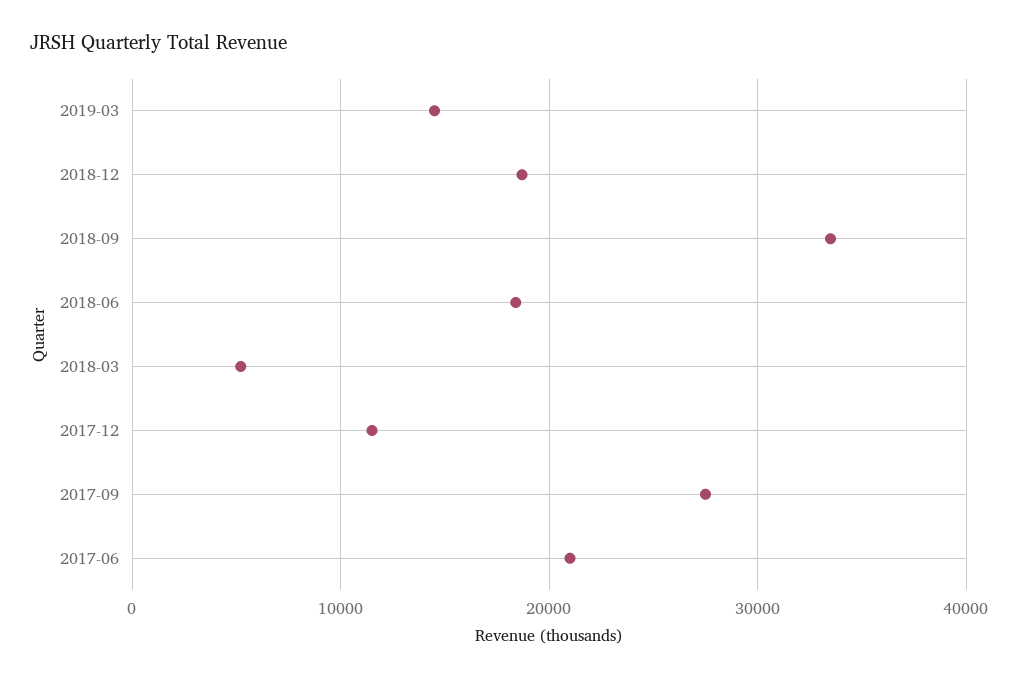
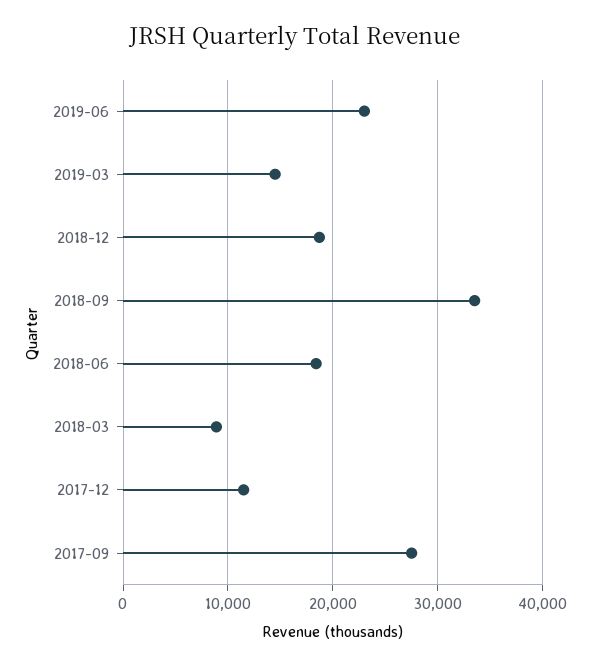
2018-03: 5000 -> 9000
2017-06: 21000 -> none
2019-06: none -> 23000

